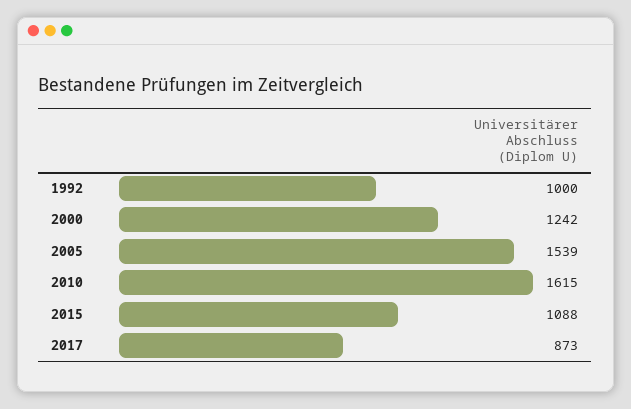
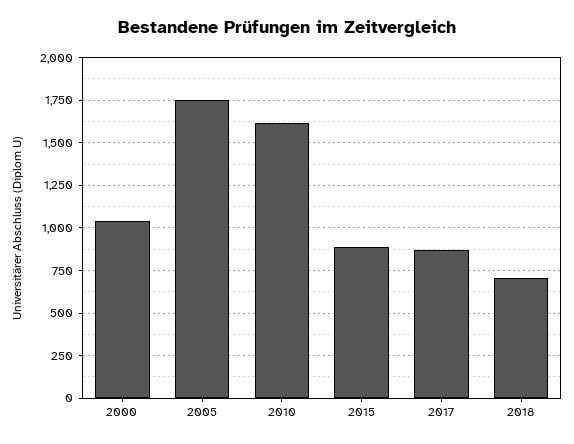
1992: 1000 -> none
2000: 1242 -> 1050
2005: 1539 -> 1750
2015: 1088 -> 900
2018: none -> 700

